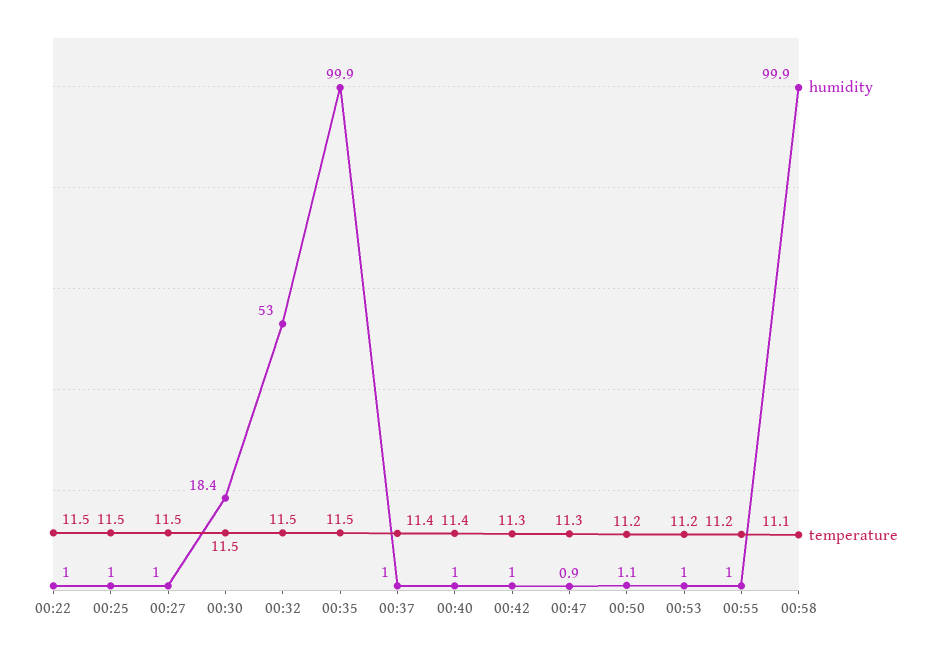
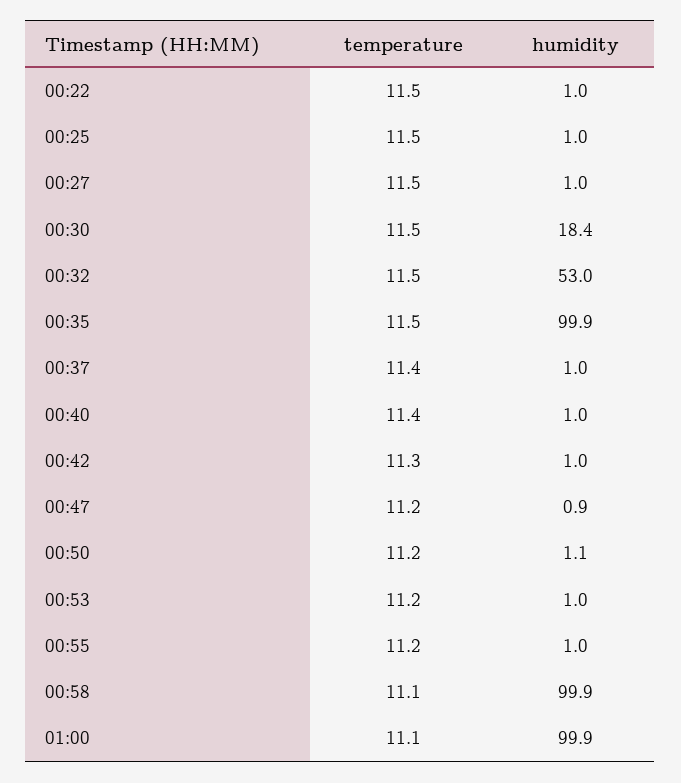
temperature, 00:47: 11.3 -> 11.2
temperature, 01:00: none -> 11.1
humidity, 01:00: none -> 99.9

